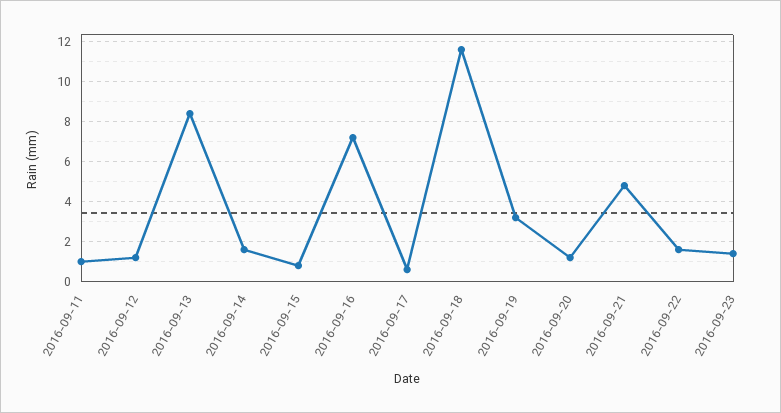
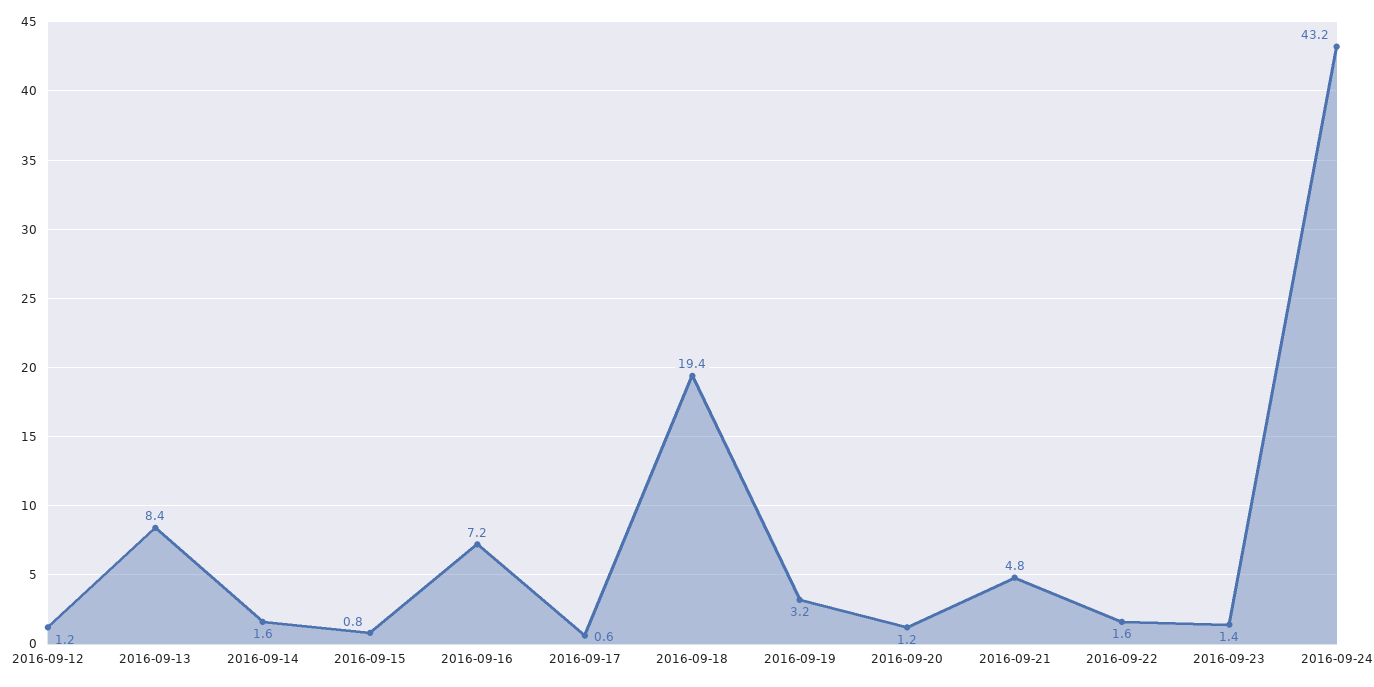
2016-09-11: 1 -> none
2016-09-18: 11.5 -> 19.4
2016-09-24: none -> 43.2

